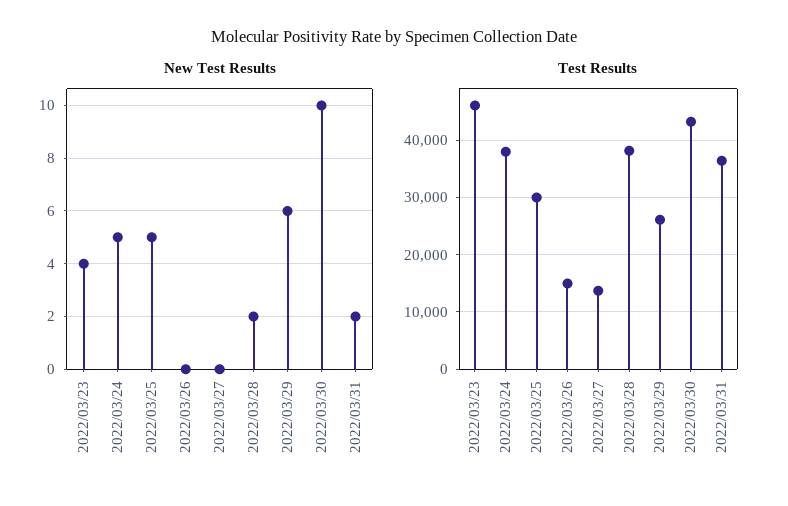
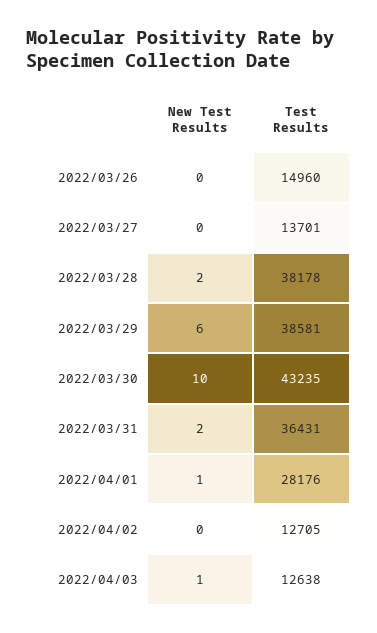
New Test Results, 2022/03/23: 4 -> none
New Test Results, 2022/03/24: 5 -> none
New Test Results, 2022/03/25: 5 -> none
Test Results, 2022/03/23: 46000 -> none
Test Results, 2022/03/24: 38000 -> none
Test Results, 2022/03/25: 30000 -> none
Test Results, 2022/03/29: 26000 -> 38581
New Test Results, 2022/04/01: none -> 1
Test Results, 2022/04/01: none -> 28176
New Test Results, 2022/04/02: none -> 0
Test Results, 2022/04/02: none -> 12705
New Test Results, 2022/04/03: none -> 1
Test Results, 2022/04/03: none -> 12638

